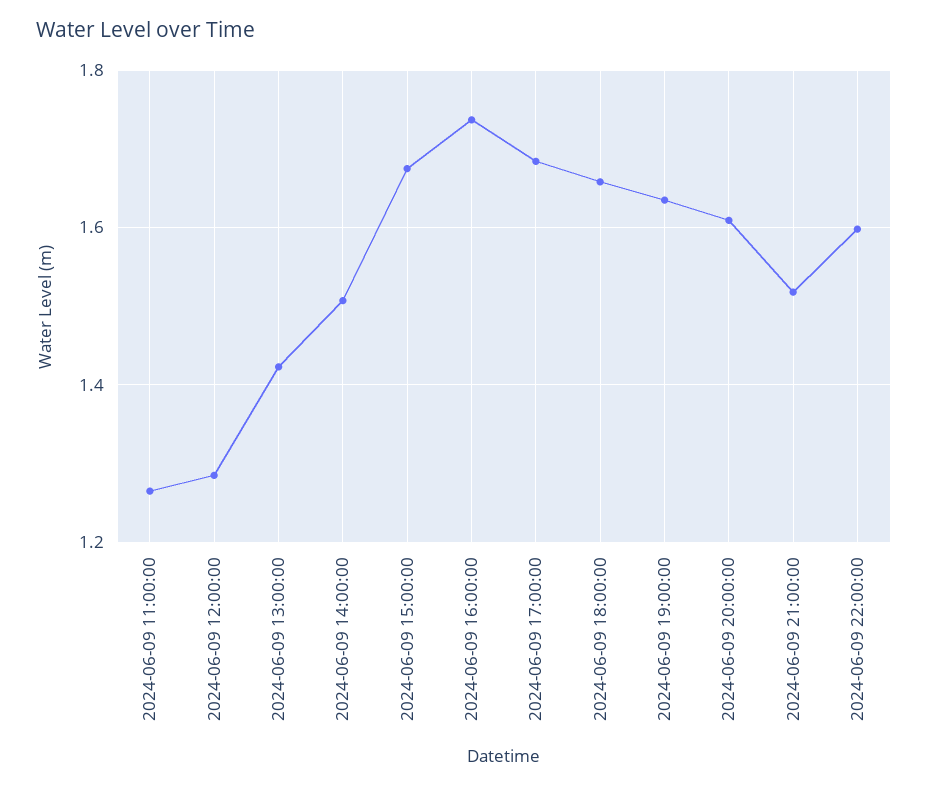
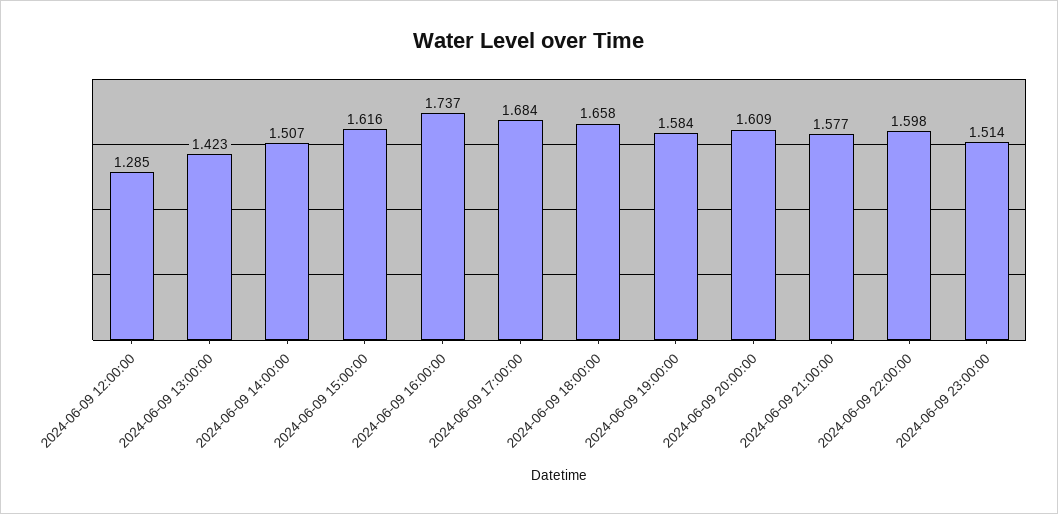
2024-06-09 11:00:00: 1.26 -> none
2024-06-09 15:00:00: 1.68 -> 1.616
2024-06-09 19:00:00: 1.64 -> 1.584
2024-06-09 21:00:00: 1.52 -> 1.577
2024-06-09 23:00:00: none -> 1.514

